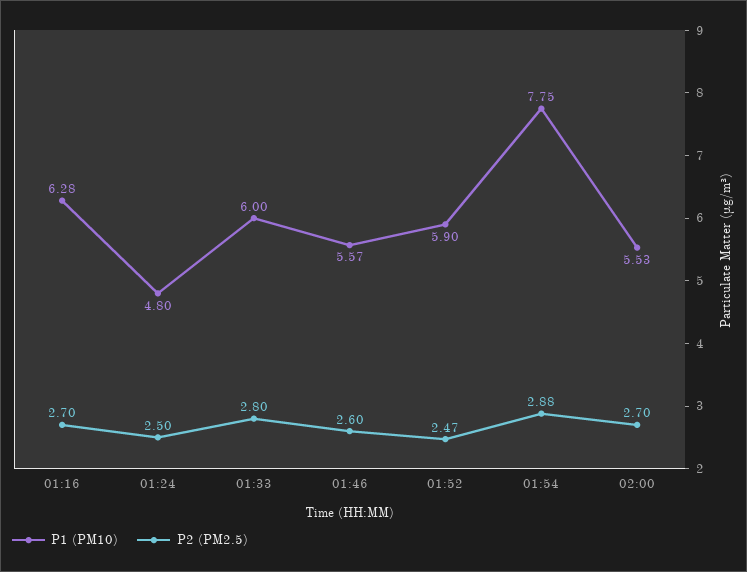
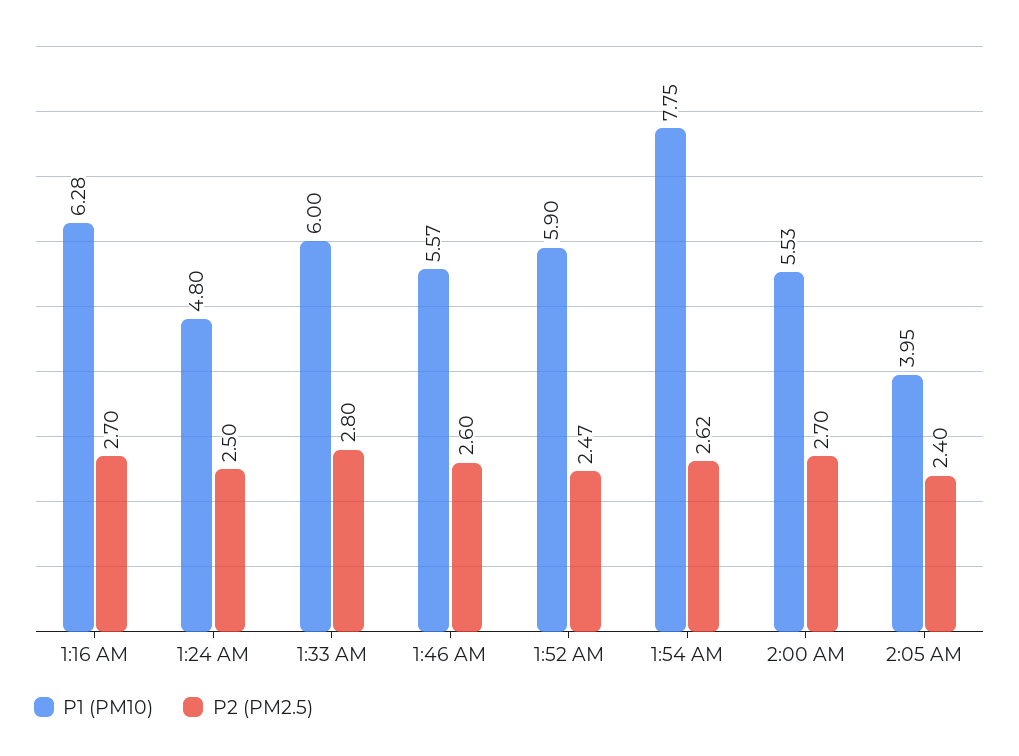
P2 (PM2.5), 01:54: 2.88 -> 2.62
P1 (PM10), 2:05 AM: none -> 3.95
P2 (PM2.5), 2:05 AM: none -> 2.4

